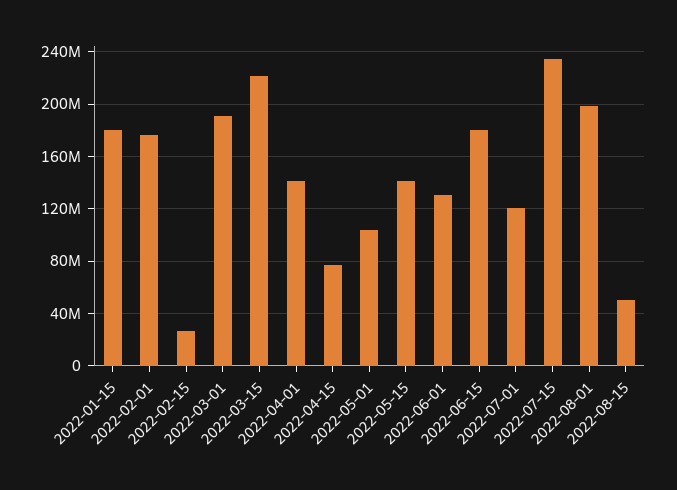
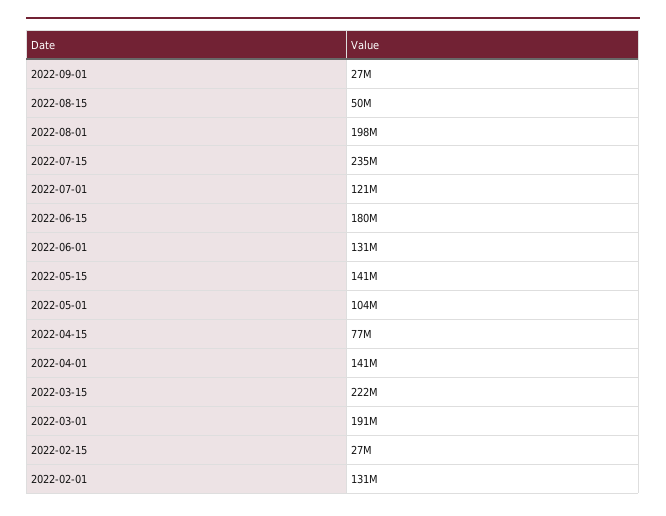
2022-01-15: 180000000 -> none
2022-02-01: 175000000 -> 131000000
2022-09-01: none -> 27000000

